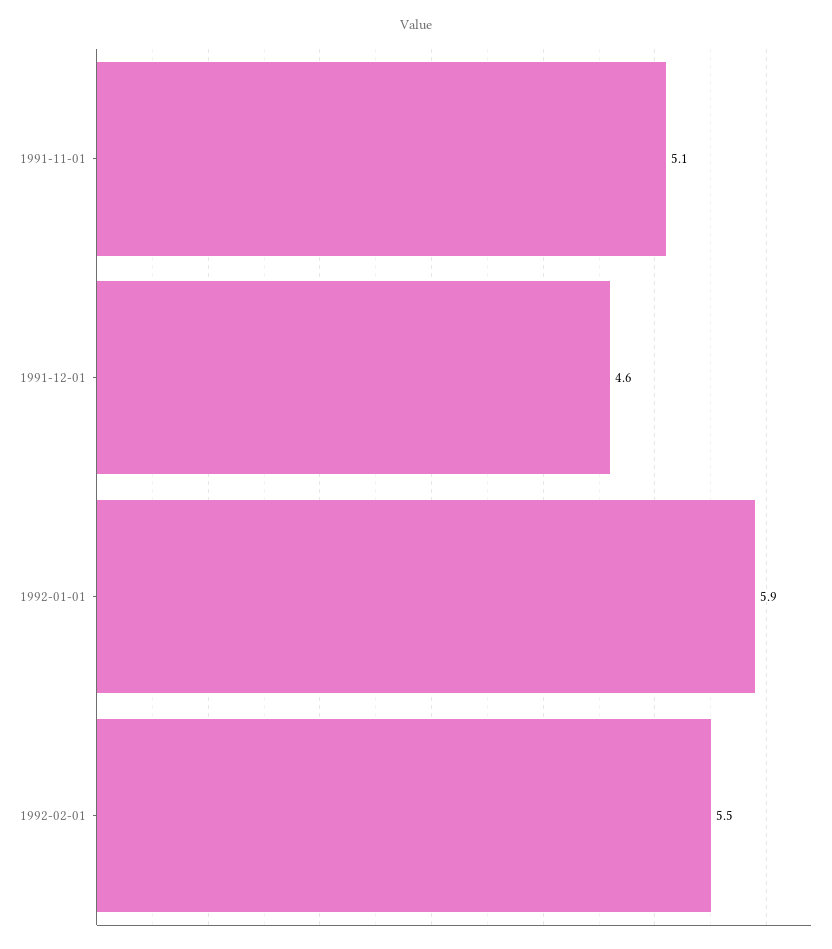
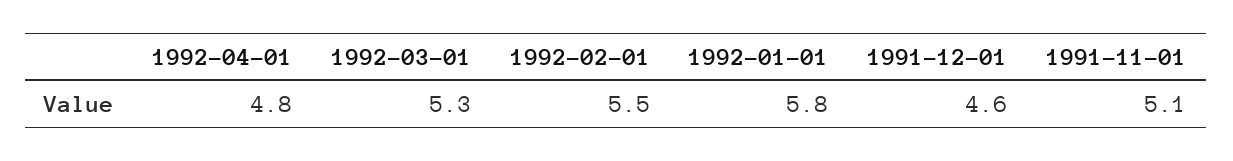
1992-01-01: 5.9 -> 5.8
1992-04-01: none -> 4.8
1992-03-01: none -> 5.3

